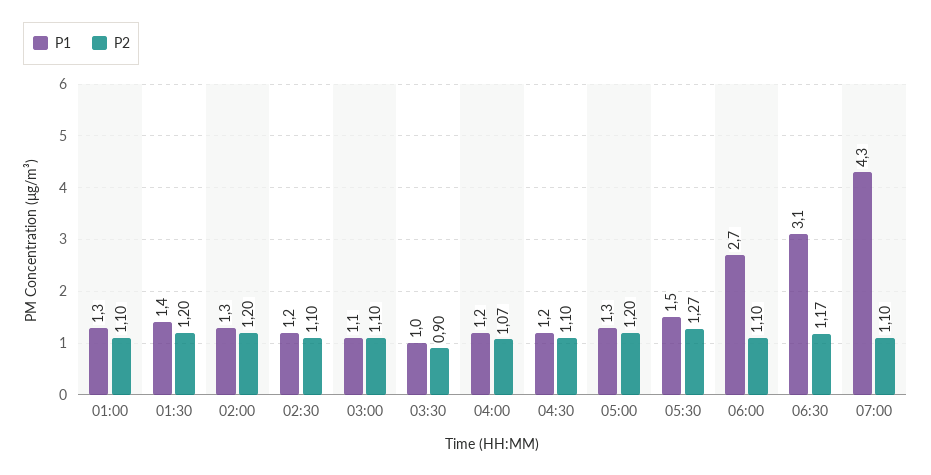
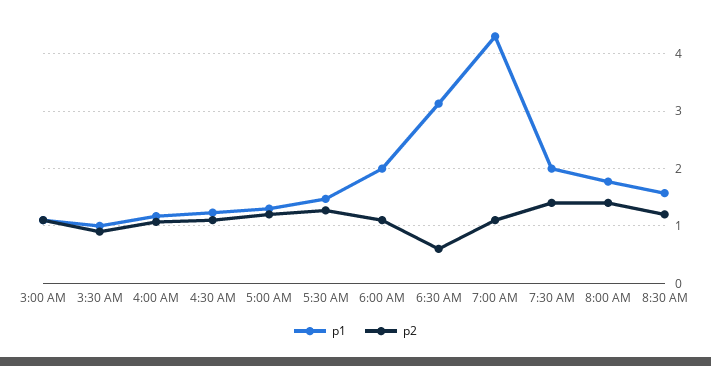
P1, 01:00: 1.3 -> none
P2, 01:00: 1.1 -> none
P1, 01:30: 1.4 -> none
P2, 01:30: 1.2 -> none
P1, 02:00: 1.3 -> none
P2, 02:00: 1.2 -> none
P1, 02:30: 1.2 -> none
P2, 02:30: 1.1 -> none
P1, 06:00: 2.7 -> 2
P2, 06:30: 1.17 -> 0.6
P1, 7:30 AM: none -> 2
P2, 7:30 AM: none -> 1.4
P1, 8:00 AM: none -> 1.8
P2, 8:00 AM: none -> 1.4
P1, 8:30 AM: none -> 1.6
P2, 8:30 AM: none -> 1.2

